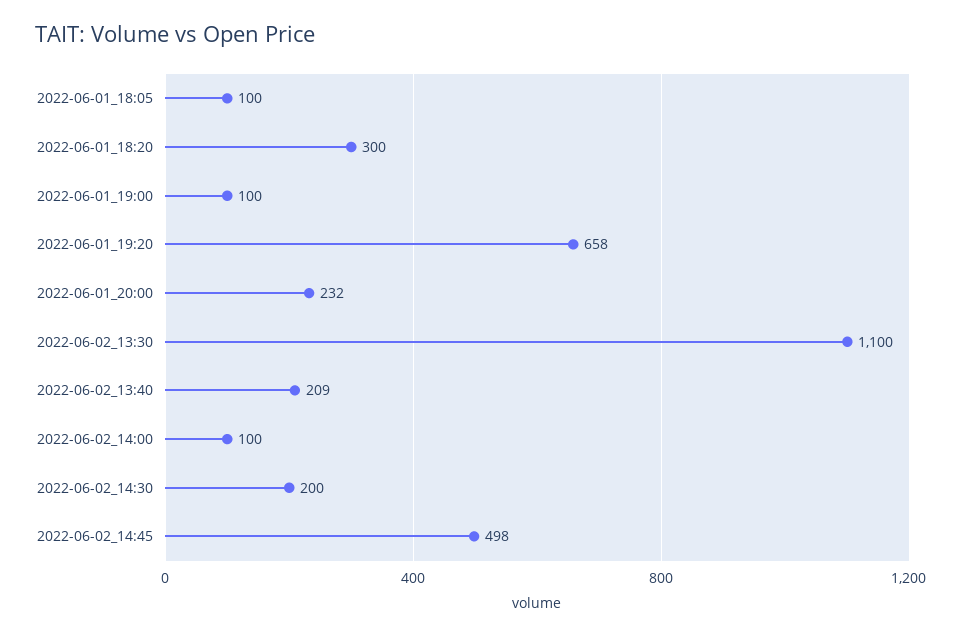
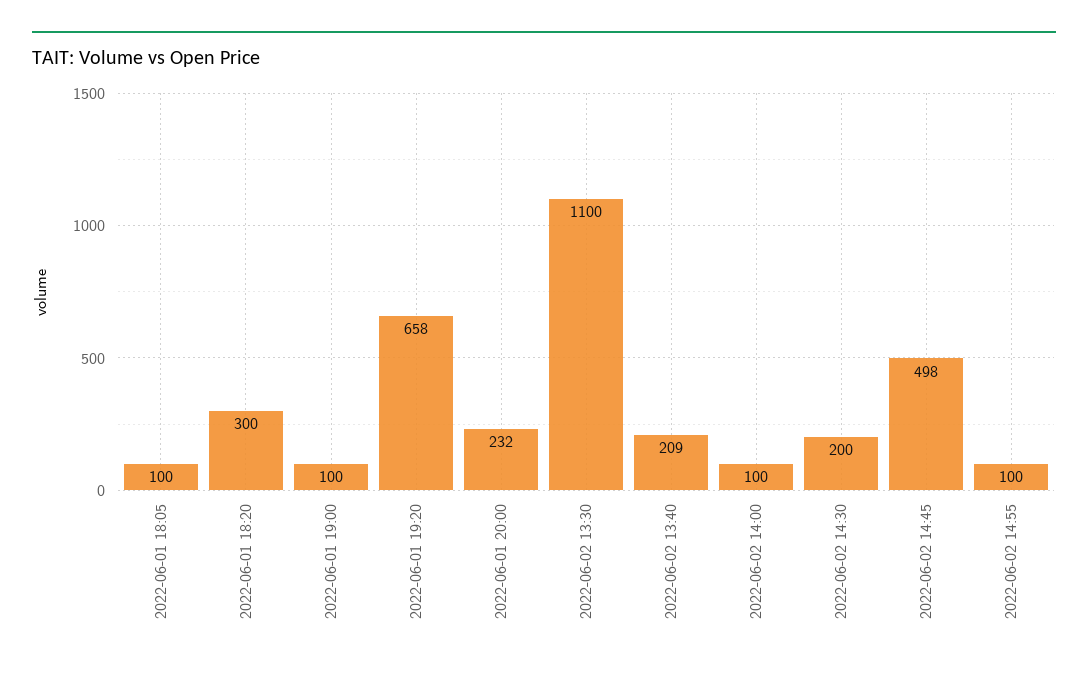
2022-06-02 14:55: none -> 100

